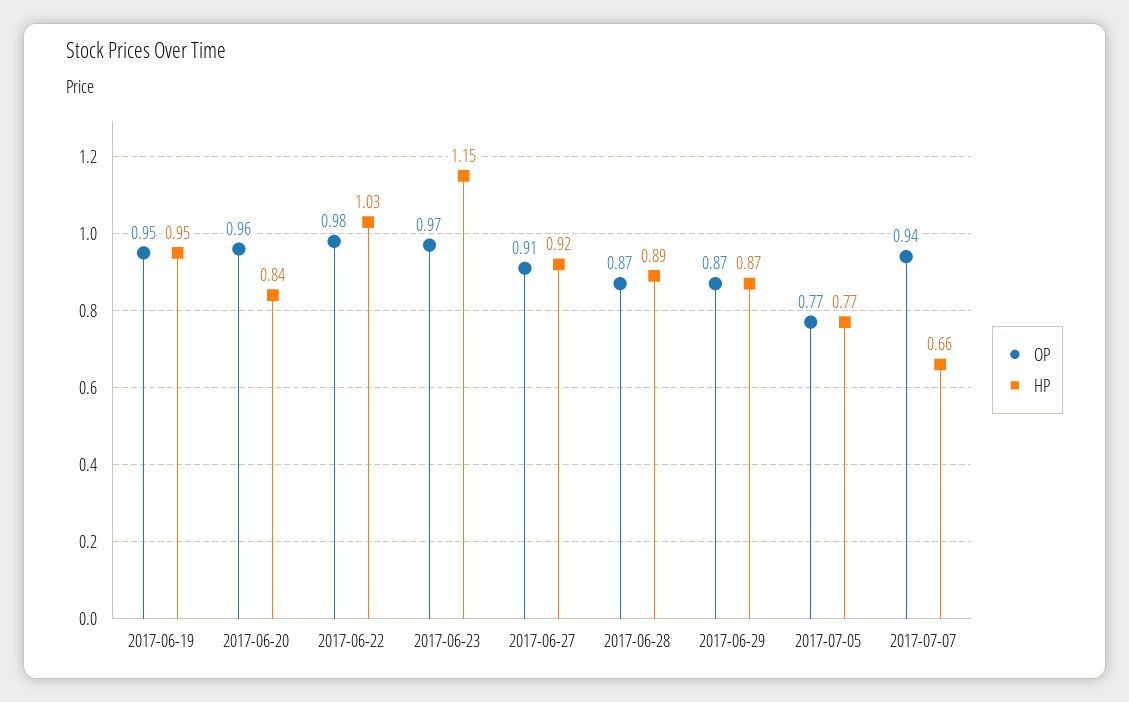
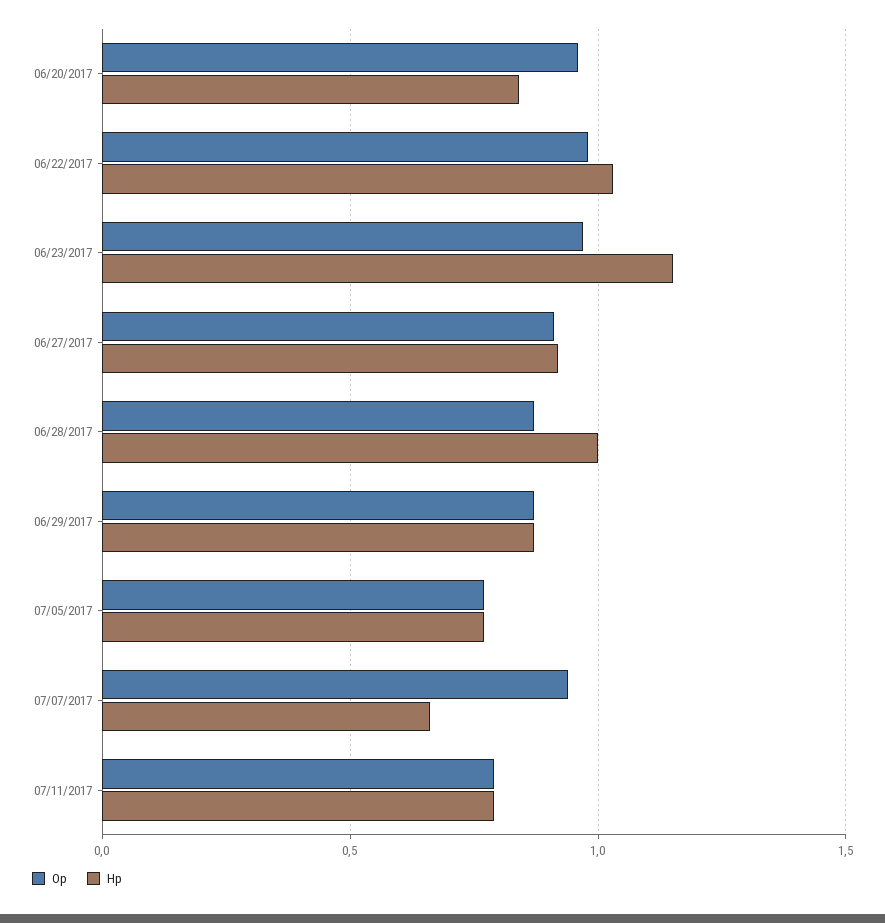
OP, 2017-06-19: 0.95 -> none
HP, 2017-06-19: 0.95 -> none
HP, 2017-06-28: 0.89 -> 1
OP, 07/11/2017: none -> 0.8
HP, 07/11/2017: none -> 0.8

